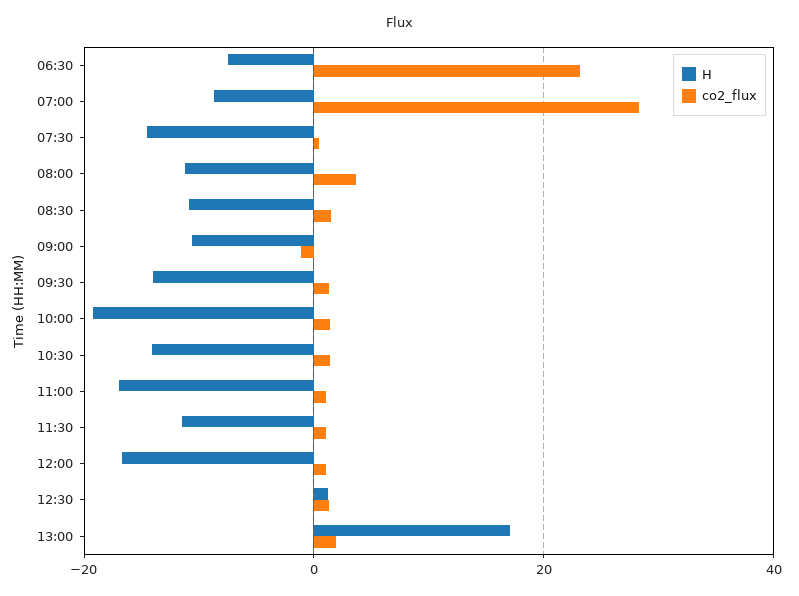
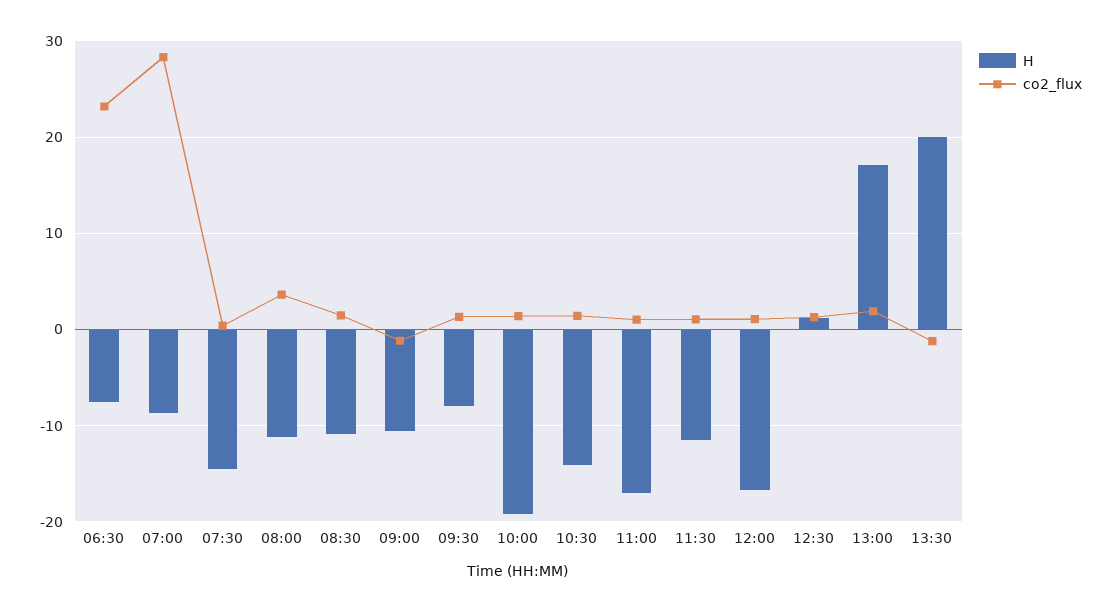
H, 09:30: -14 -> -8
H, 13:30: none -> 20
co2_flux, 13:30: none -> -1

